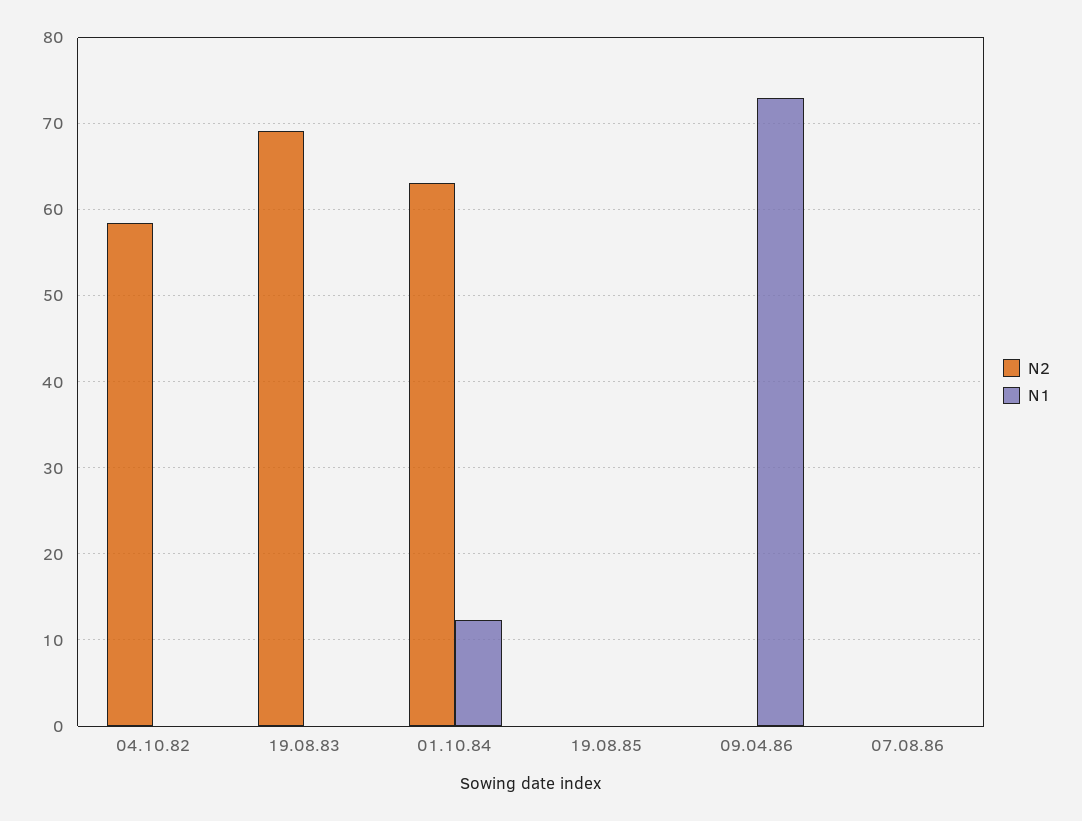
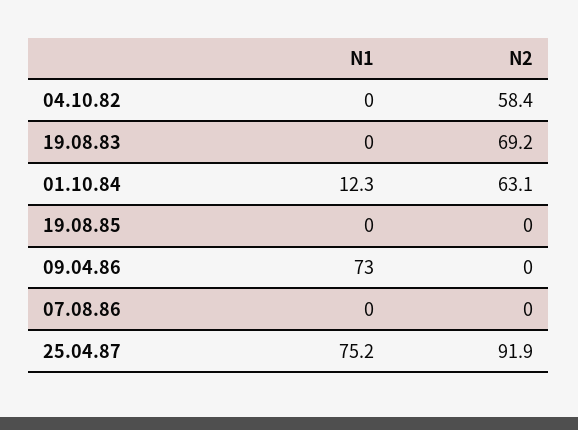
N1, 25.04.87: none -> 75.2
N2, 25.04.87: none -> 91.9

